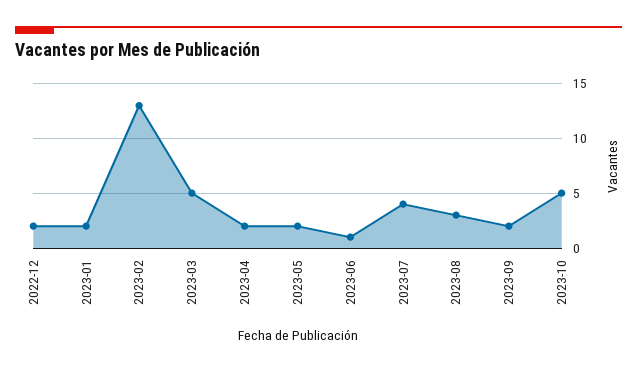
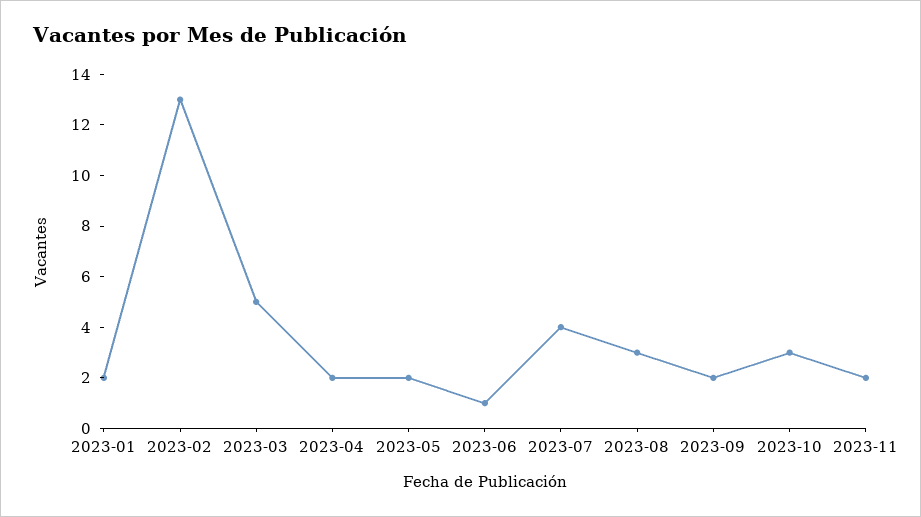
2022-12: 2 -> none
2023-10: 5 -> 3
2023-11: none -> 2

